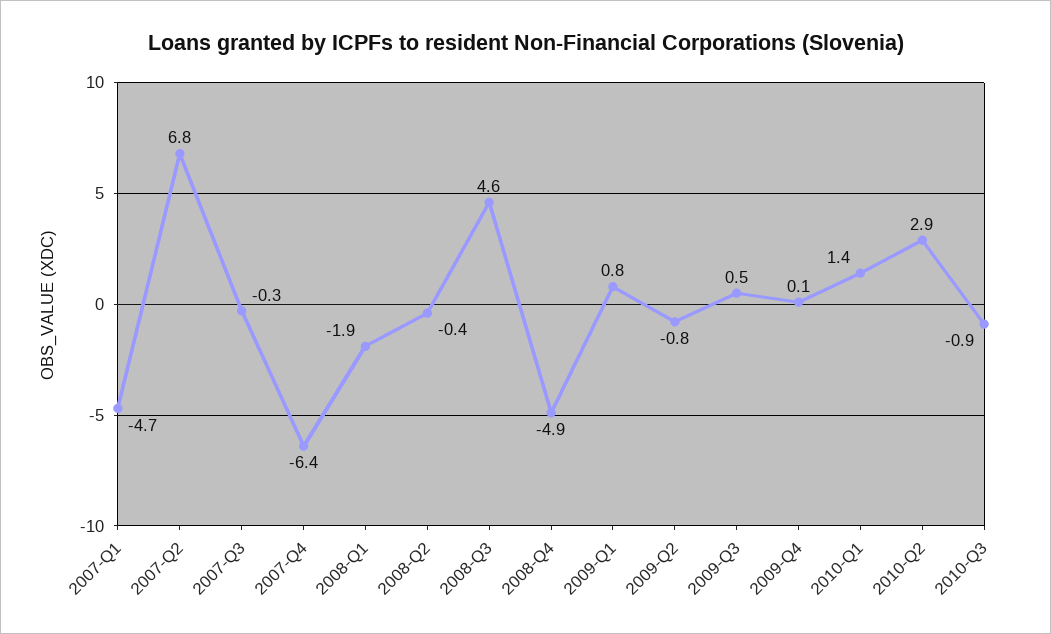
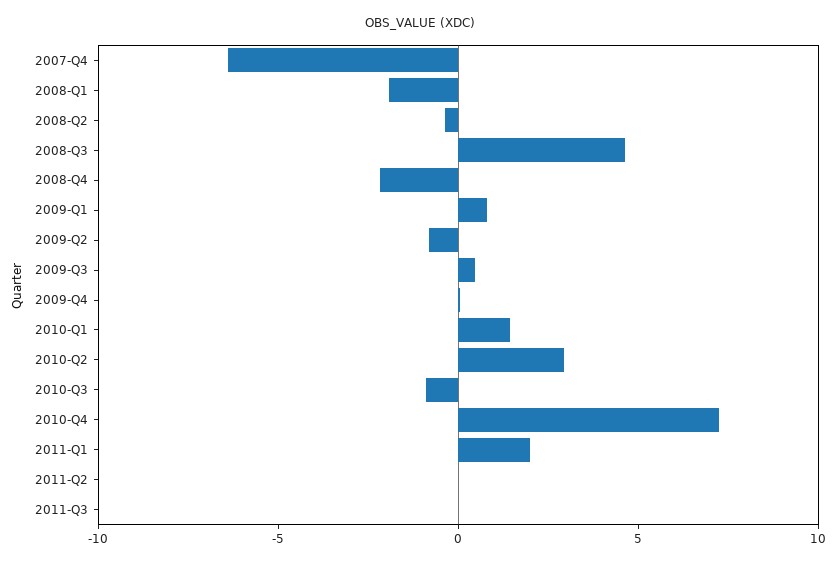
2007-Q1: -4.7 -> none
2007-Q2: 6.8 -> none
2007-Q3: -0.3 -> none
2008-Q4: -4.9 -> -2
2010-Q4: none -> 7
2011-Q1: none -> 2
2011-Q2: none -> 0
2011-Q3: none -> 0

